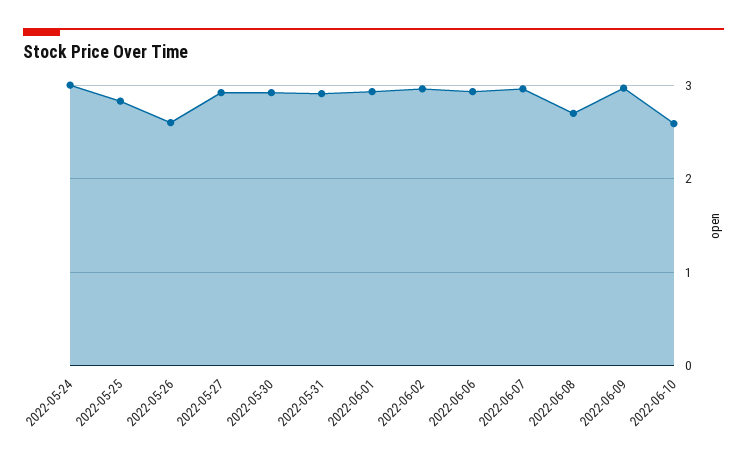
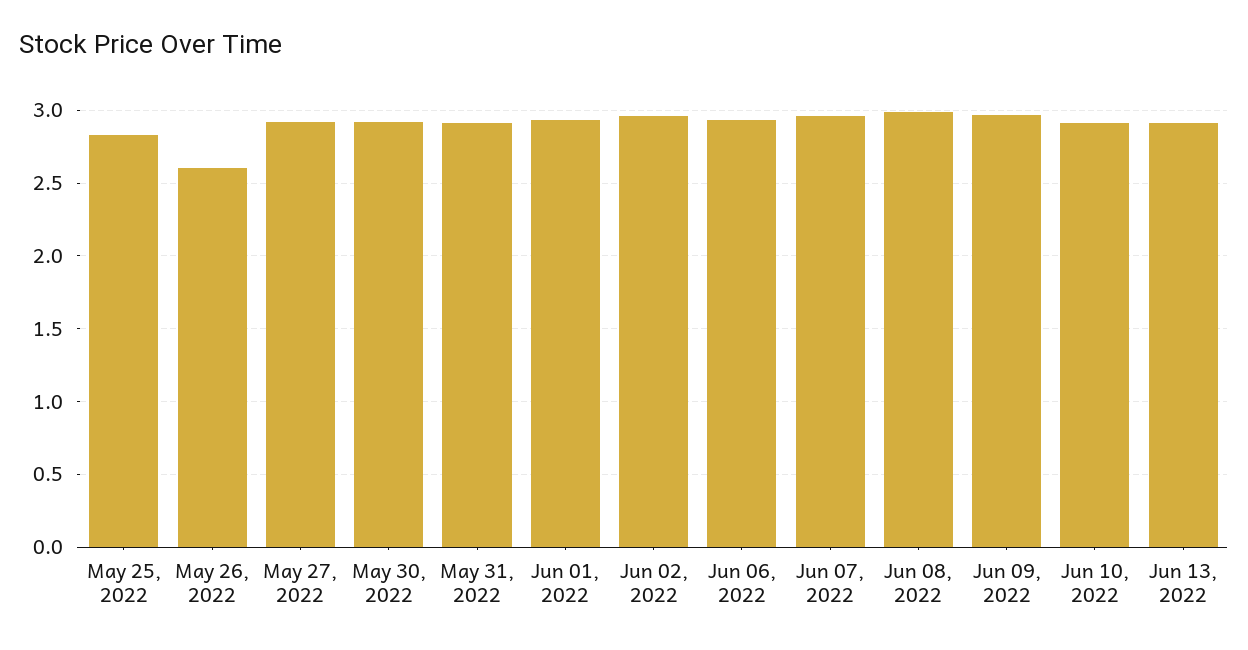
2022-05-24: 3 -> none
2022-06-08: 2.7 -> 3
2022-06-10: 2.6 -> 2.9
Jun 13, 2022: none -> 2.9

